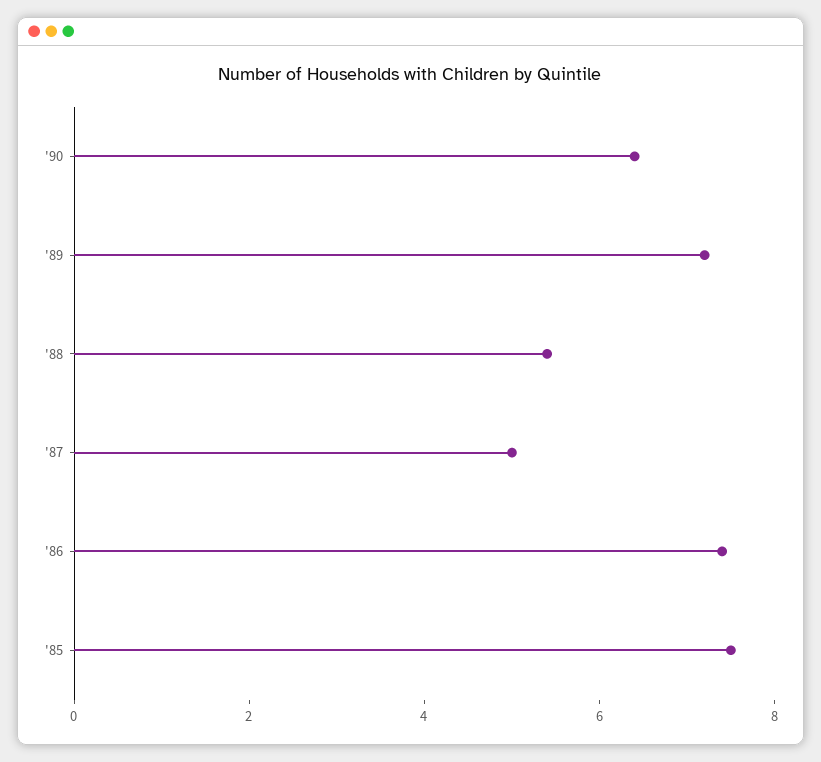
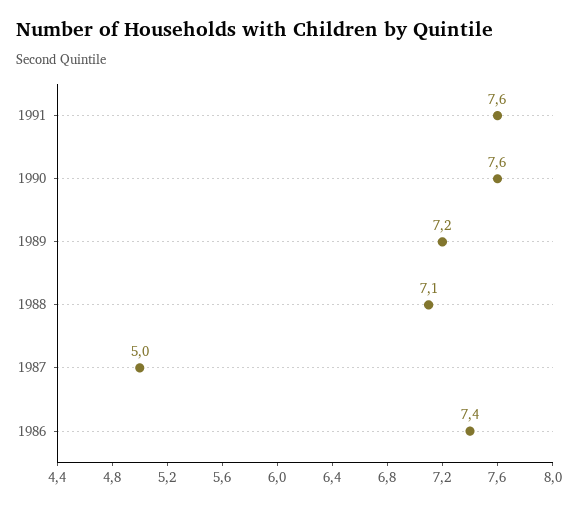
'90: 6.5 -> 7.6
'88: 5.5 -> 7.1
'85: 7.5 -> none
1991: none -> 7.6

